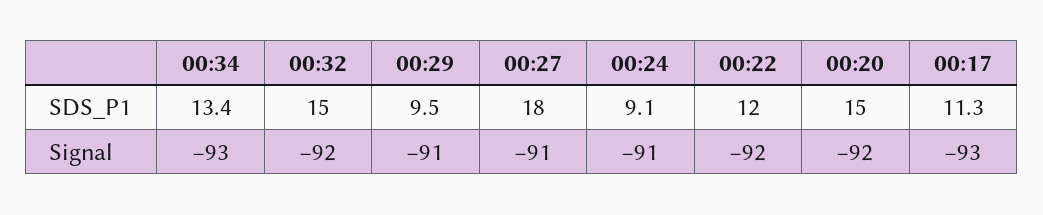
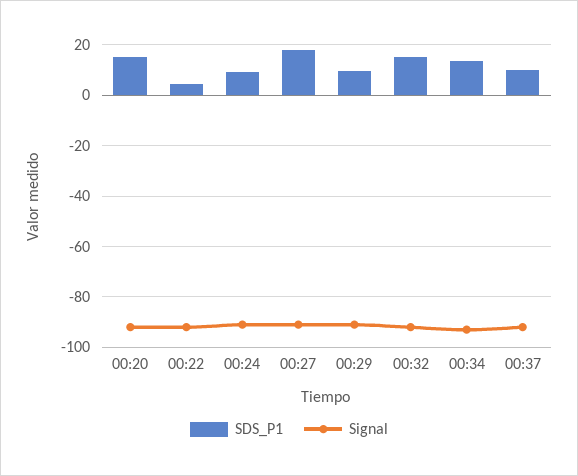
SDS_P1, 00:22: 12 -> 5
SDS_P1, 00:17: 11.3 -> none
Signal, 00:17: -93 -> none
SDS_P1, 00:37: none -> 10
Signal, 00:37: none -> -92.5

